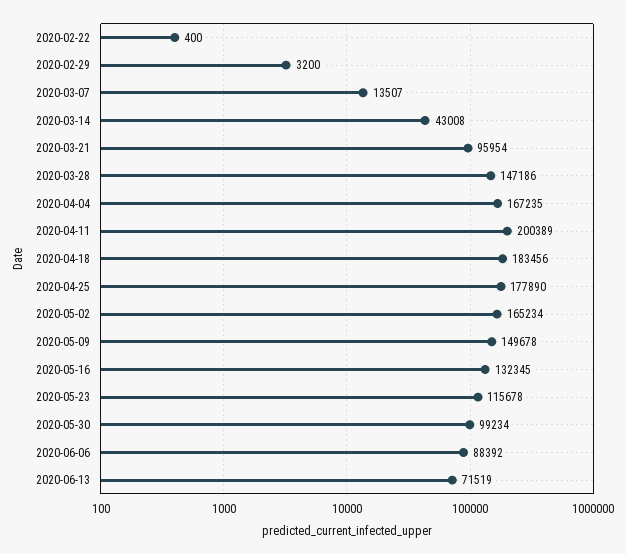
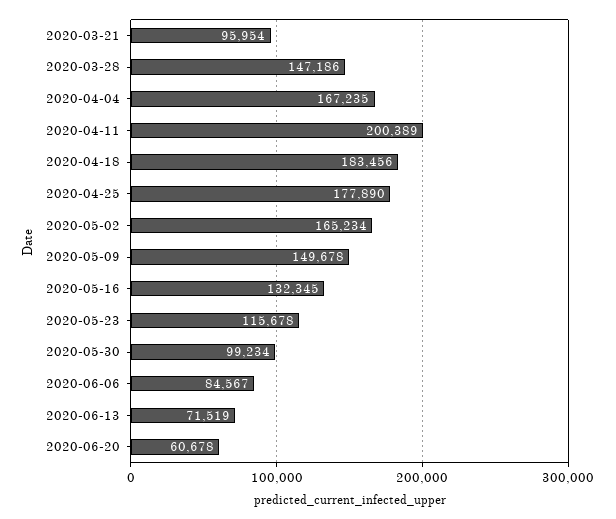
2020-02-22: 400 -> none
2020-02-29: 3200 -> none
2020-03-07: 13507 -> none
2020-03-14: 43008 -> none
2020-06-06: 88392 -> 84567
2020-06-20: none -> 60678

